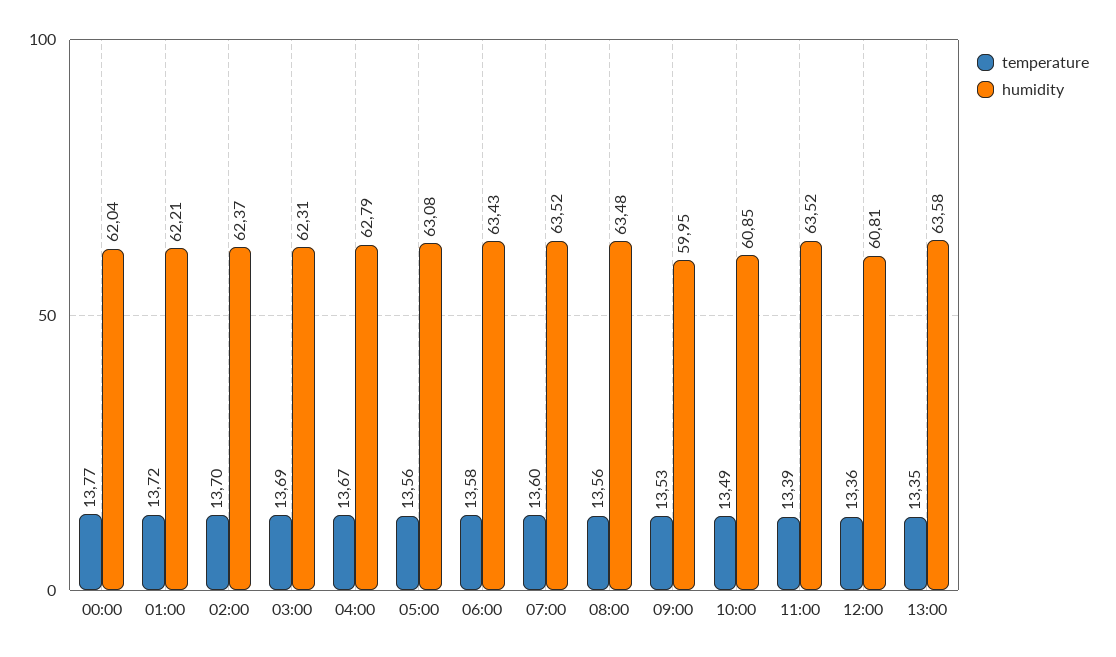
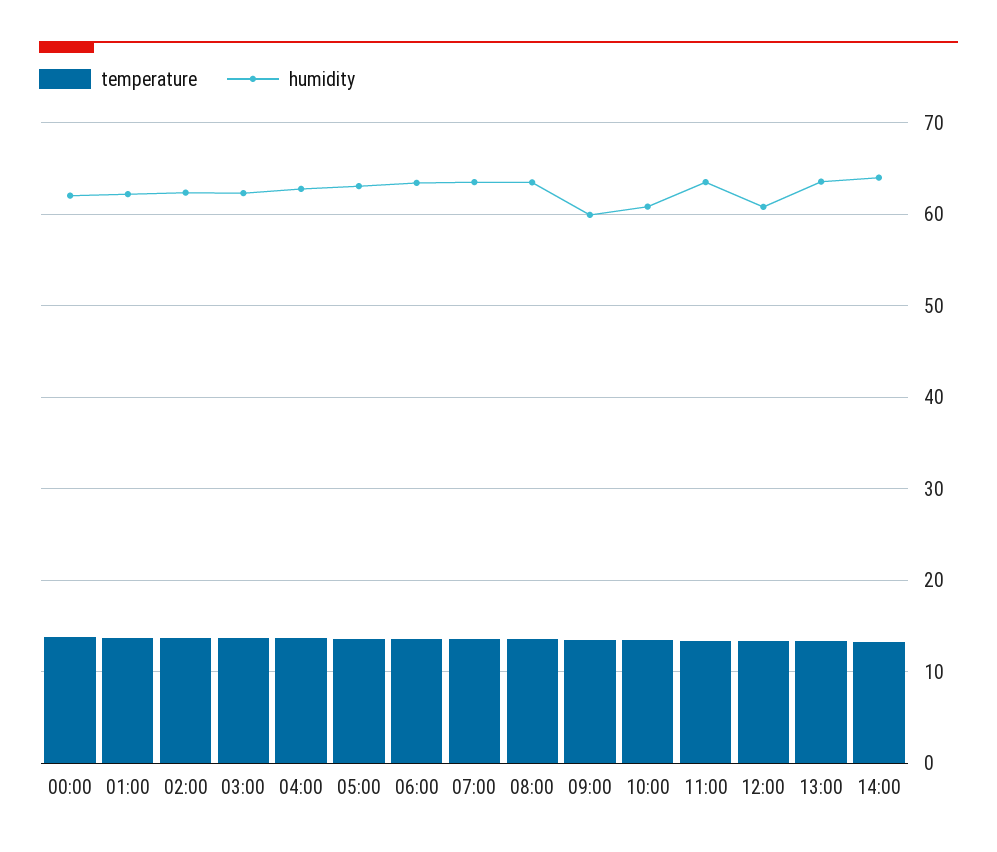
temperature, 14:00: none -> 13
humidity, 14:00: none -> 64

